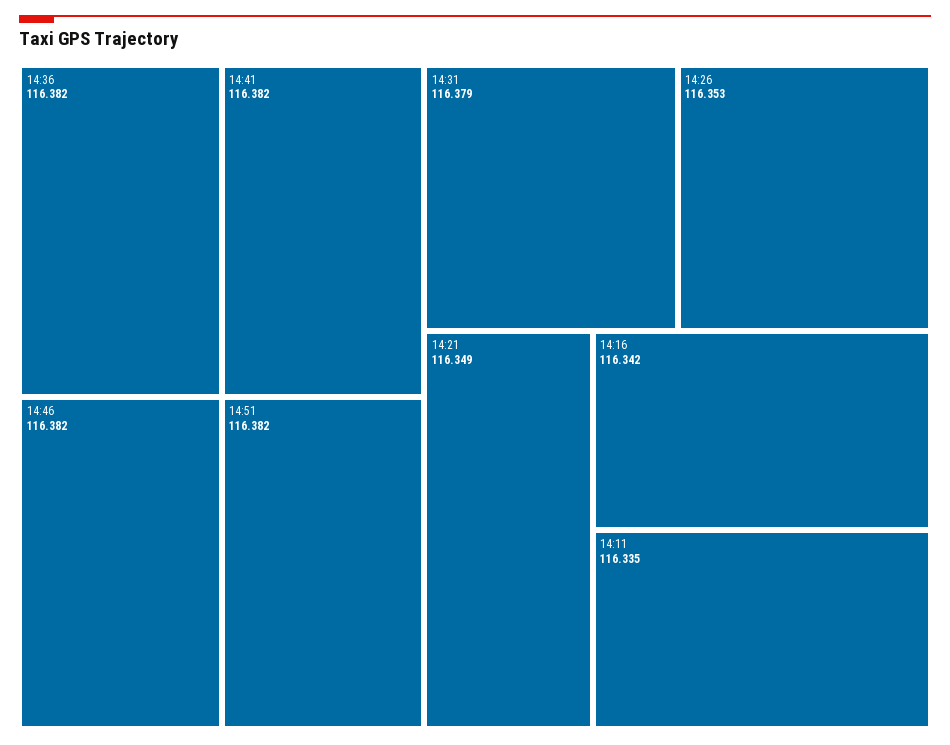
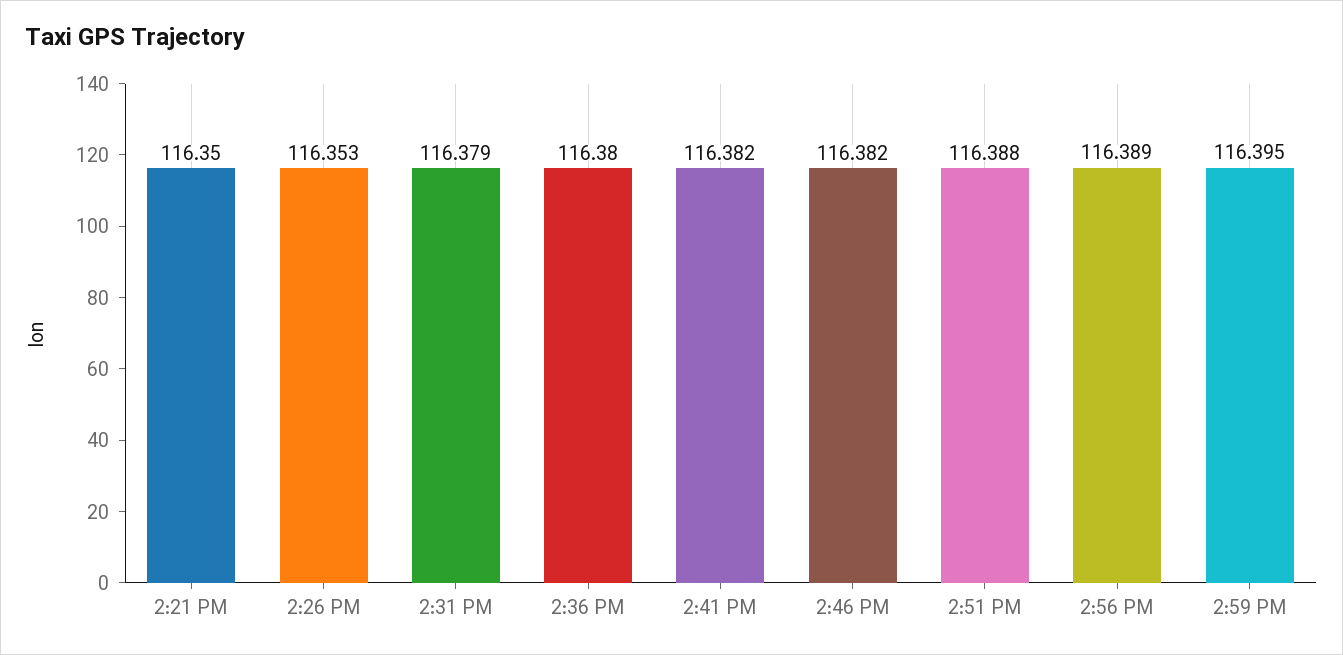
14:36: 116.382 -> 116.38
14:51: 116.382 -> 116.388
14:21: 116.349 -> 116.35
14:16: 116.342 -> none
14:11: 116.335 -> none
2:56 PM: none -> 116.389
2:59 PM: none -> 116.395

